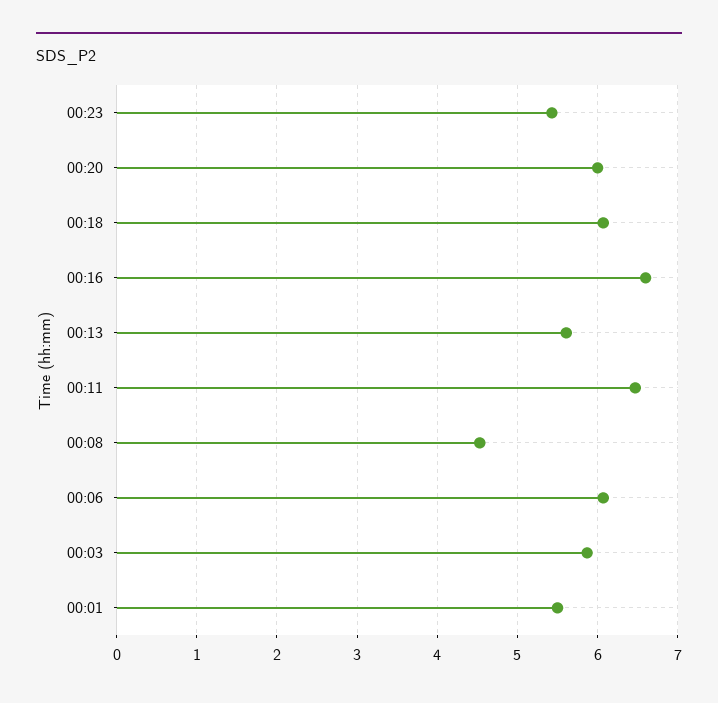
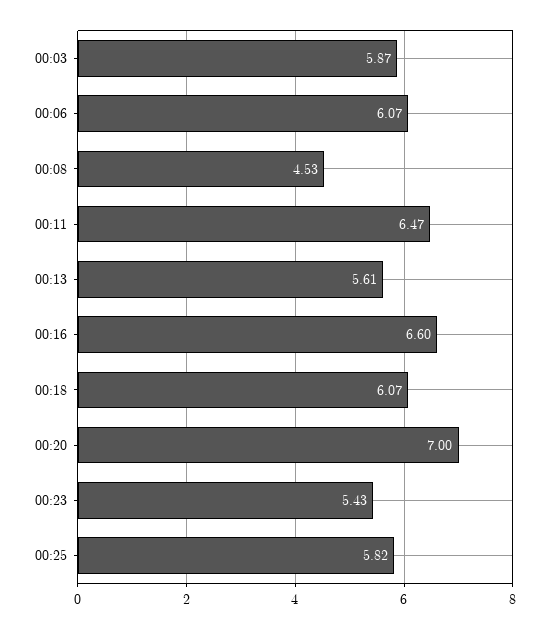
00:20: 6 -> 7
00:01: 5.5 -> none
00:25: none -> 5.82

